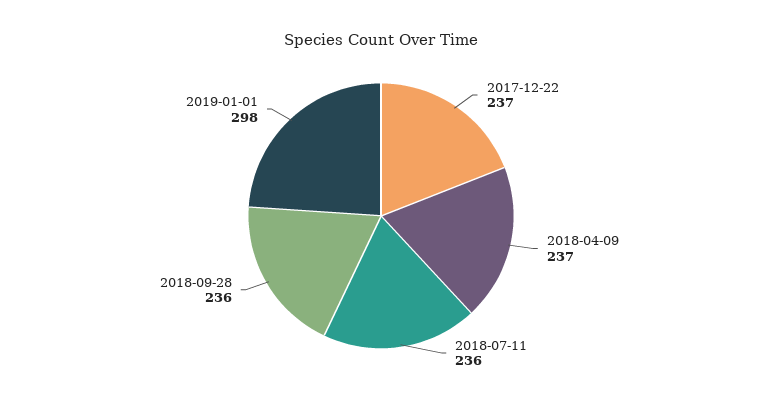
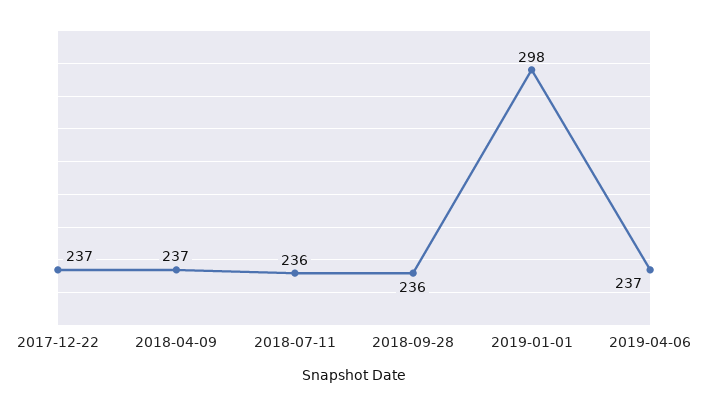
2019-04-06: none -> 237

